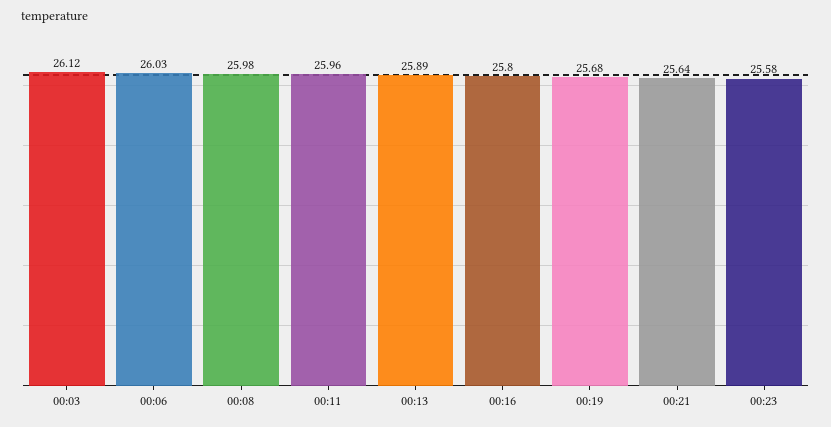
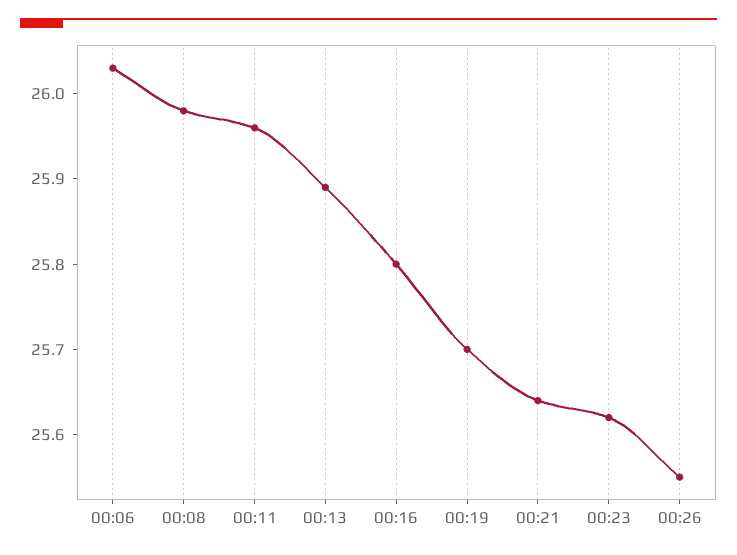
00:03: 26.12 -> none
00:19: 25.68 -> 25.7
00:23: 25.58 -> 25.62
00:26: none -> 25.55

